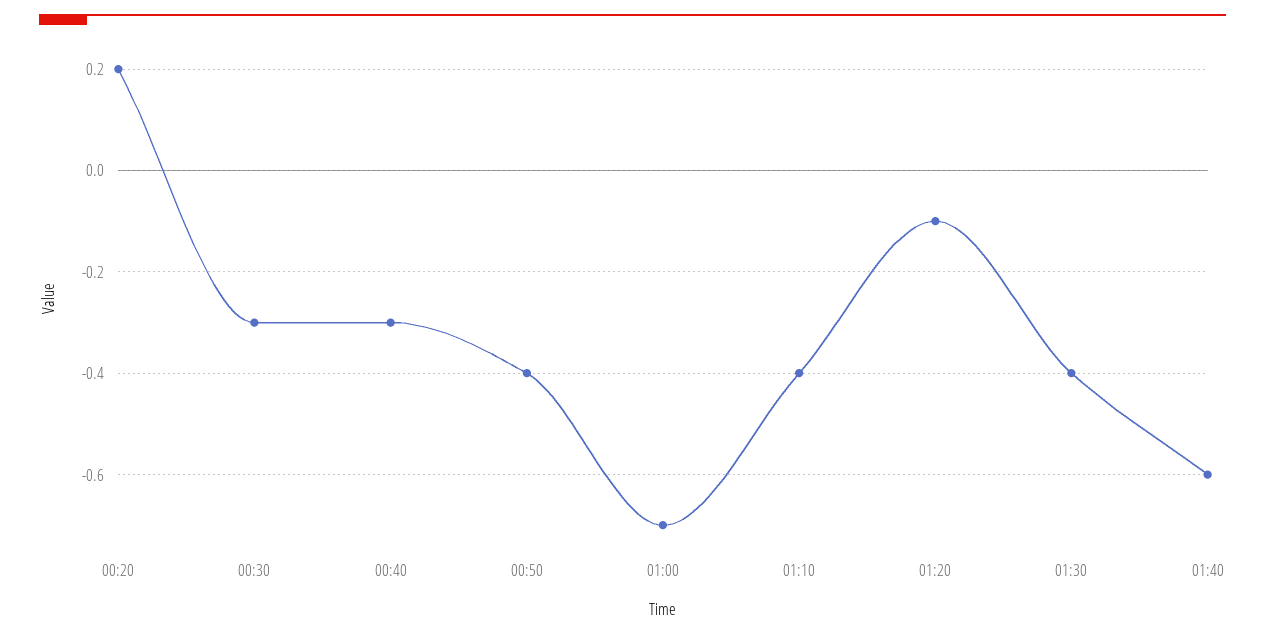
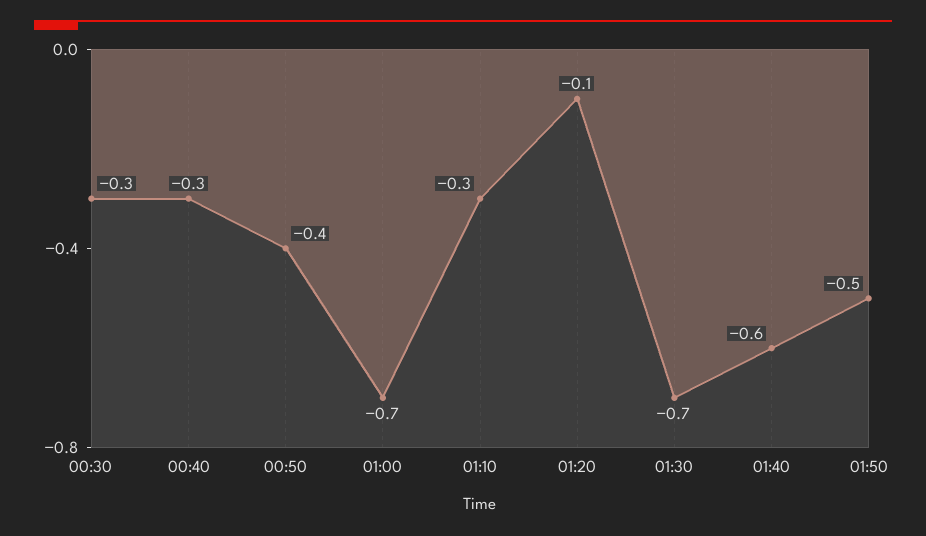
00:20: 0.2 -> none
01:10: -0.4 -> -0.3
01:30: -0.4 -> -0.7
01:50: none -> -0.5

